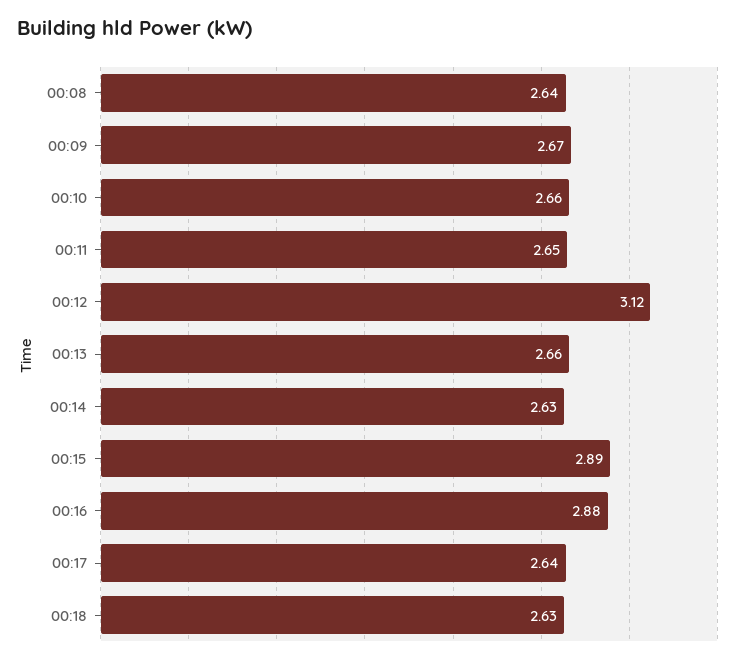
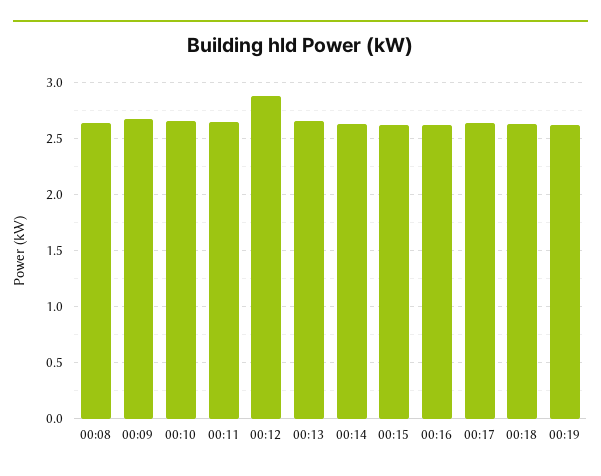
00:12: 3.12 -> 2.9
00:15: 2.89 -> 2.6
00:16: 2.88 -> 2.6
00:19: none -> 2.6

